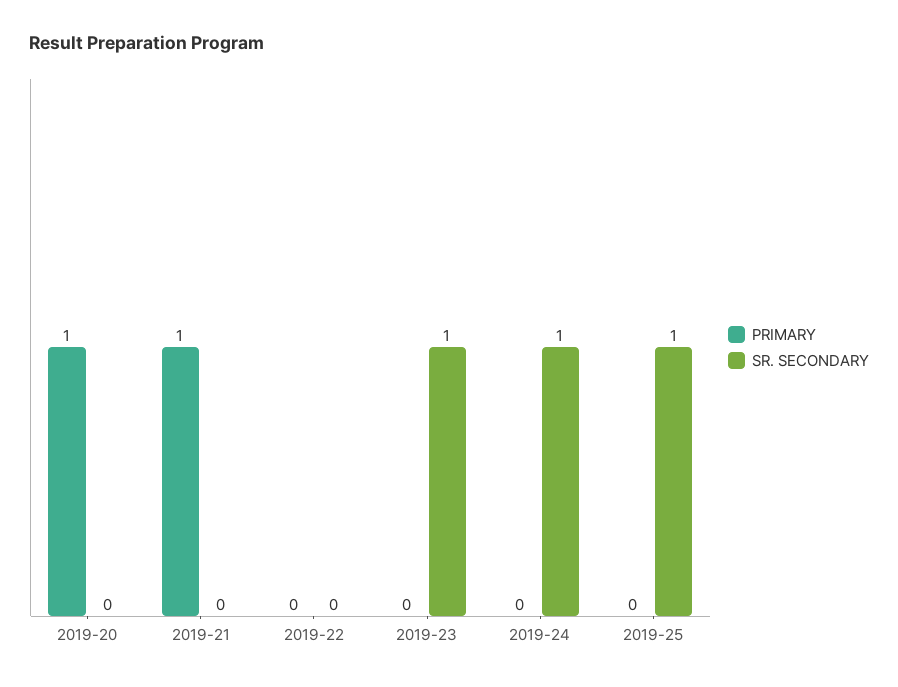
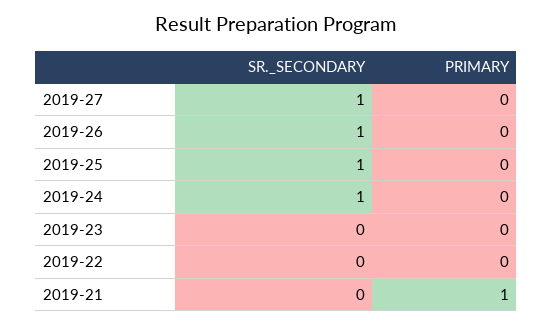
PRIMARY, 2019-20: 1 -> none
SR. SECONDARY, 2019-20: 0 -> none
SR. SECONDARY, 2019-23: 1 -> 0
SR. SECONDARY, 2019-27: none -> 1
PRIMARY, 2019-27: none -> 0
SR. SECONDARY, 2019-26: none -> 1
PRIMARY, 2019-26: none -> 0

